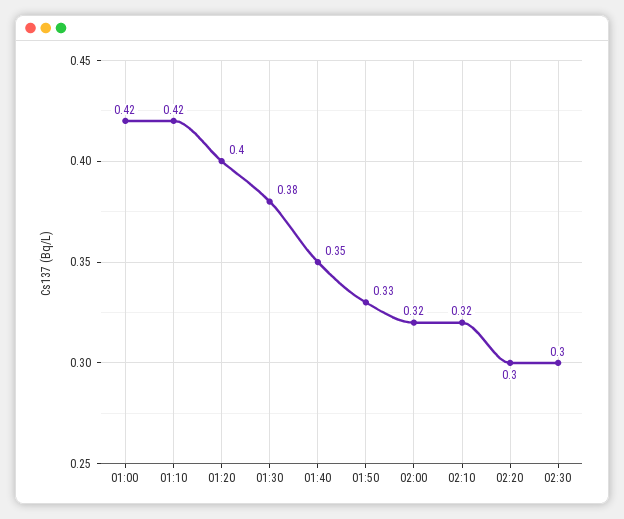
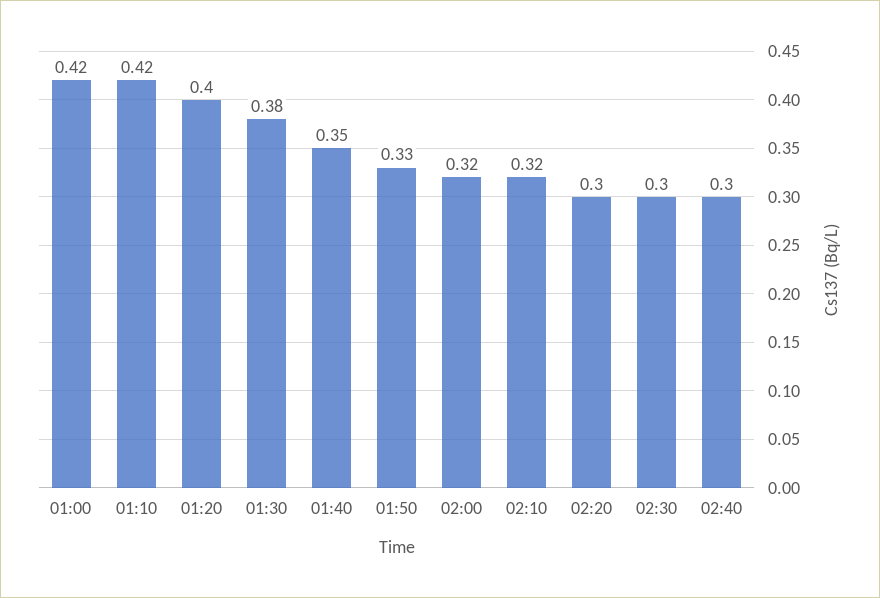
02:40: none -> 0.3

